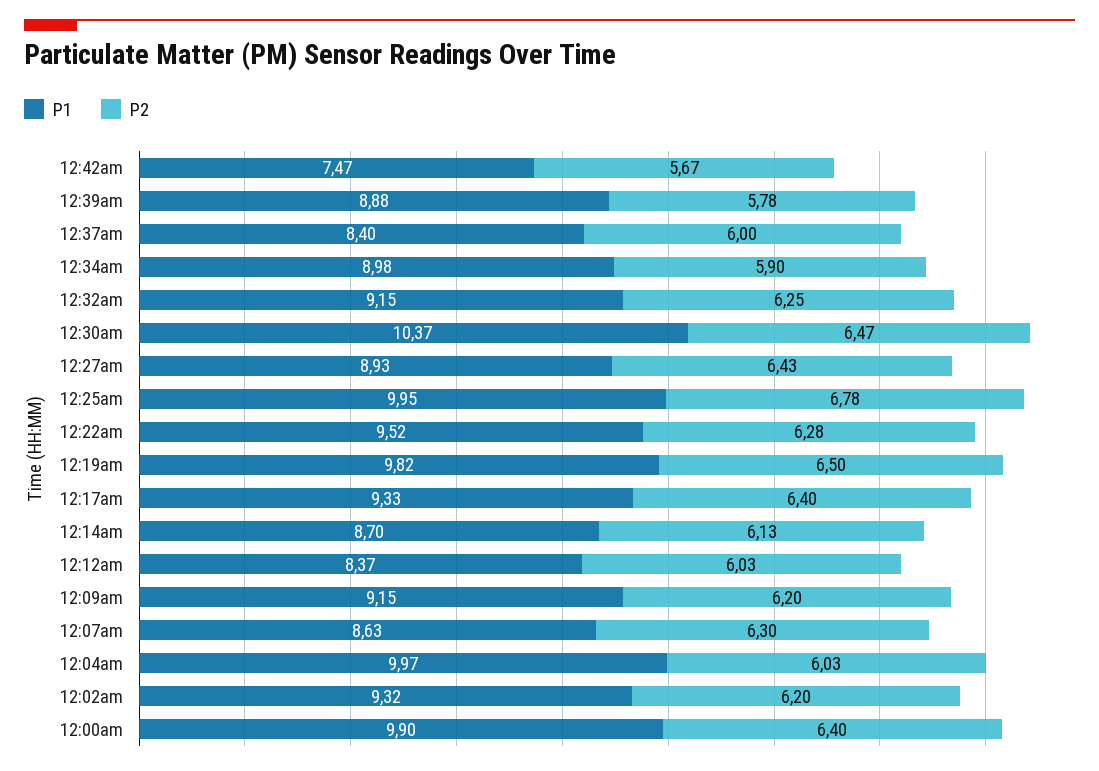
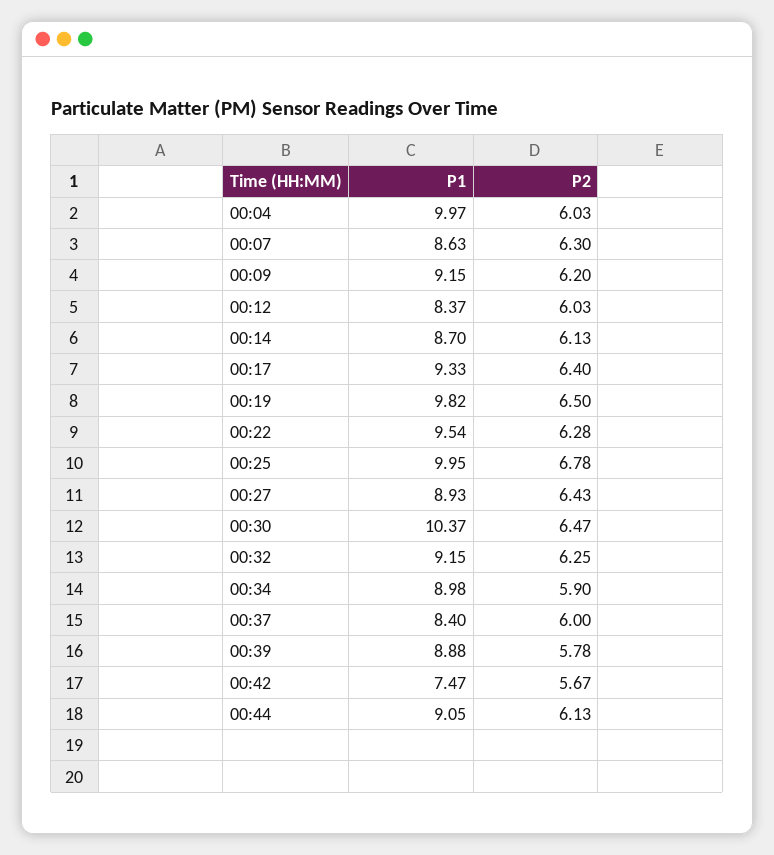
P1, 12:22am: 9.52 -> 9.54
P1, 12:02am: 9.32 -> none
P2, 12:02am: 6.2 -> none
P1, 12:00am: 9.9 -> none
P2, 12:00am: 6.4 -> none
P1, 00:44: none -> 9.05
P2, 00:44: none -> 6.13

